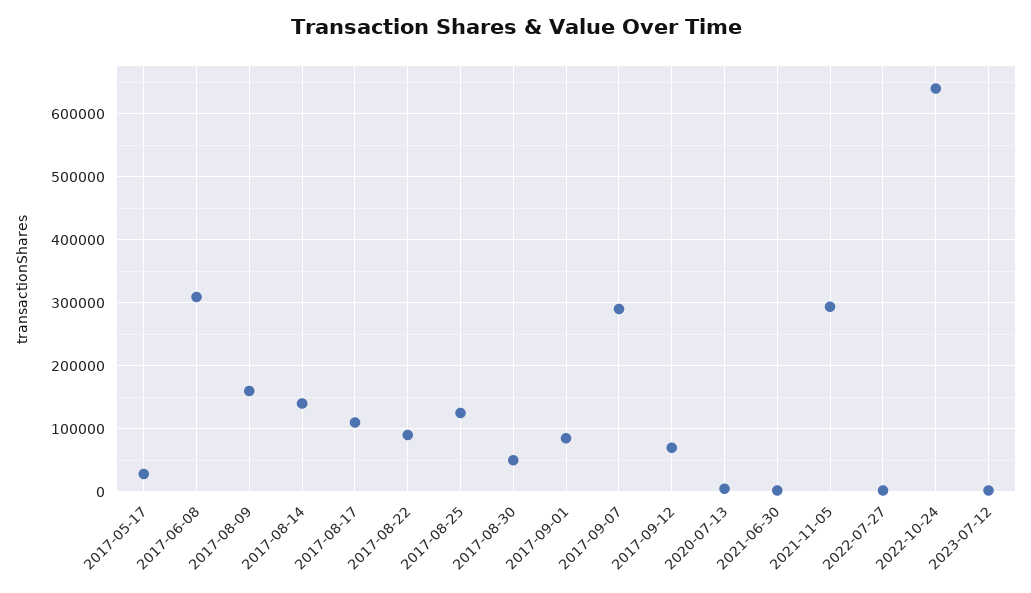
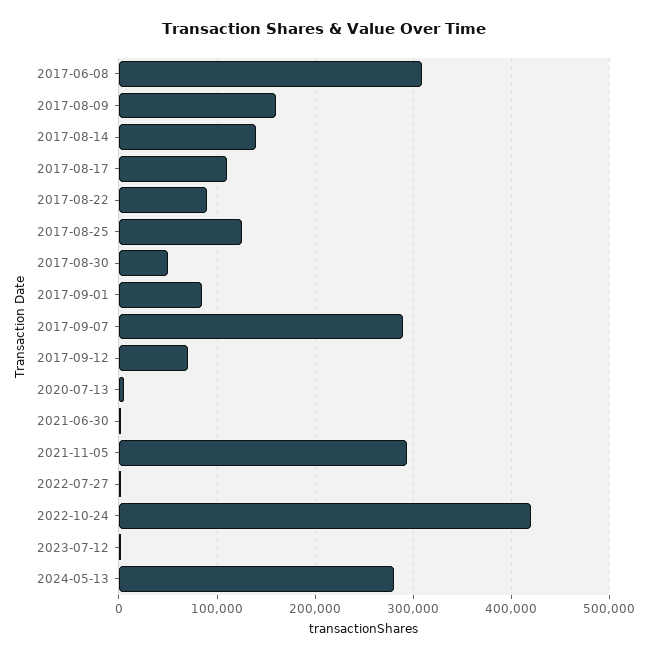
2017-05-17: 30000 -> none
2022-10-24: 640000 -> 420000
2024-05-13: none -> 280000

